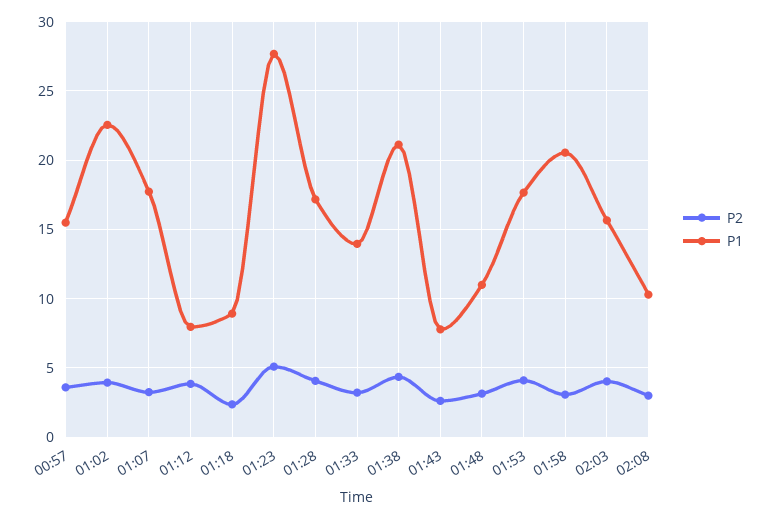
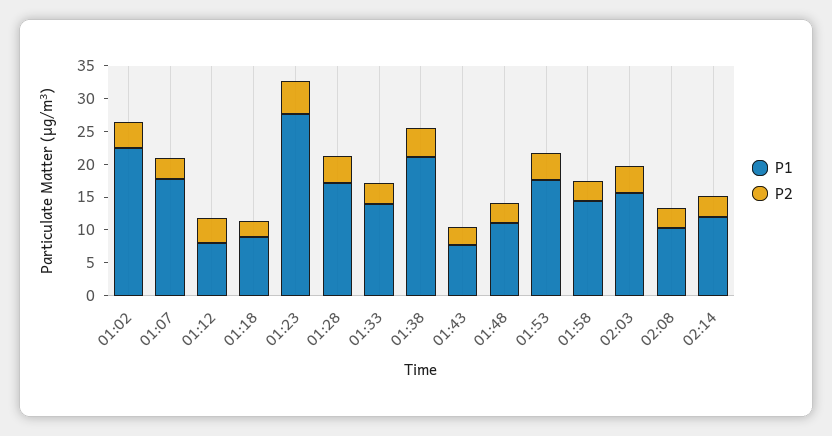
P2, 00:57: 3.5 -> none
P1, 00:57: 15.5 -> none
P1, 01:58: 20.5 -> 15
P1, 02:14: none -> 12.5
P2, 02:14: none -> 2.5

